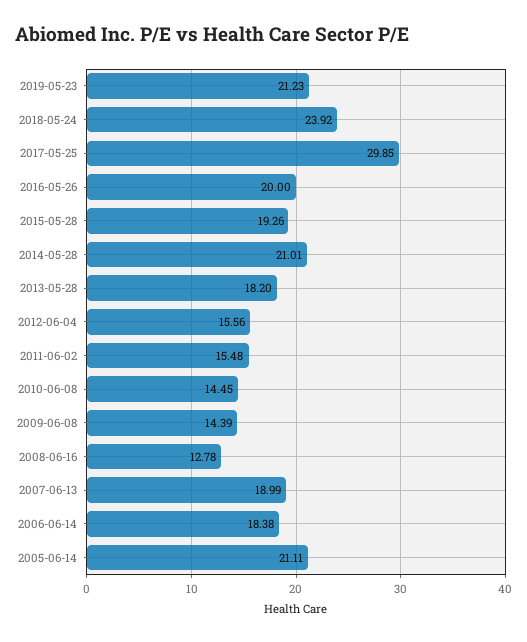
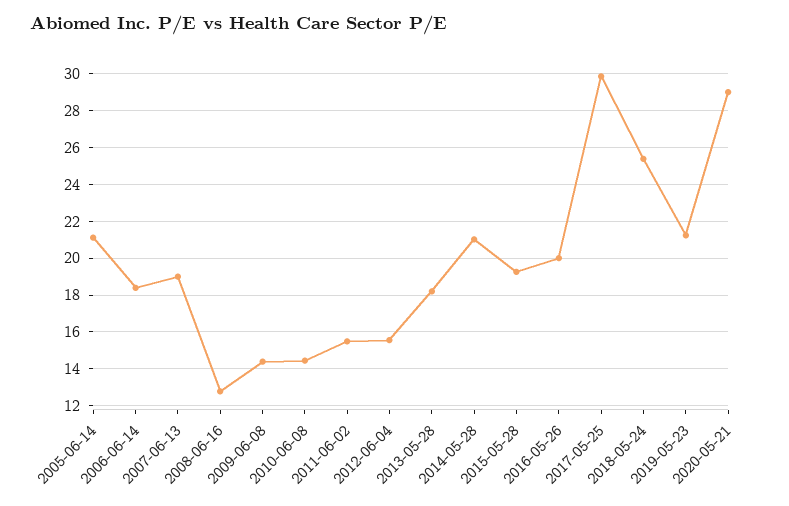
2018-05-24: 23.92 -> 25.5
2020-05-21: none -> 29

